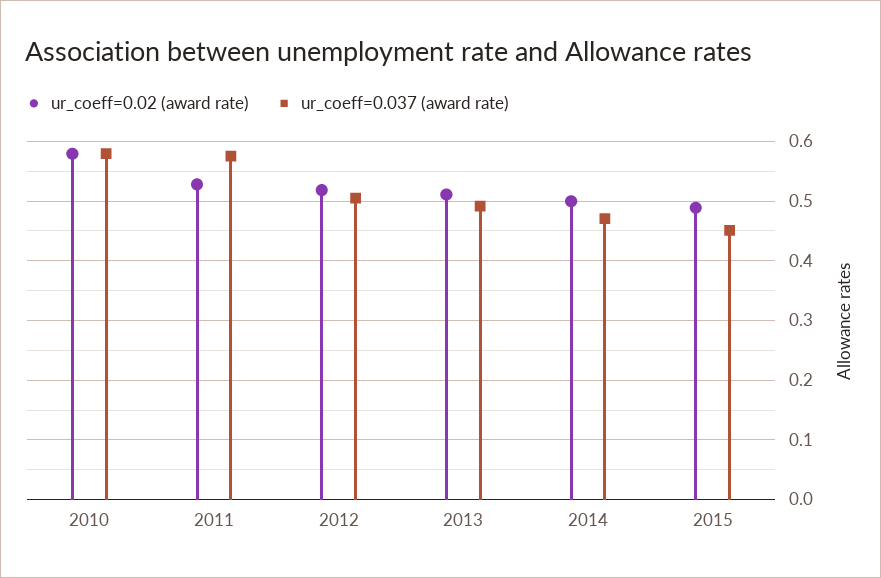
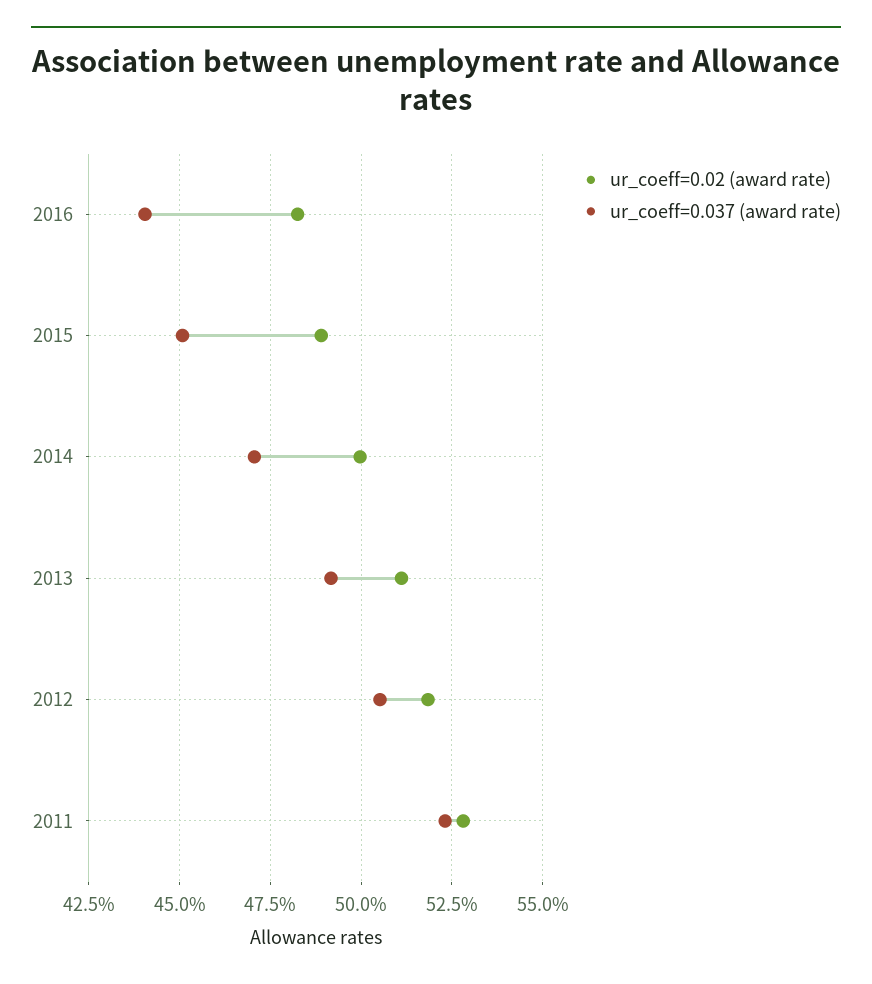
ur_coeff=0.02 (award rate), 2010: 0.58 -> none
ur_coeff=0.037 (award rate), 2010: 0.58 -> none
ur_coeff=0.037 (award rate), 2011: 0.58 -> 0.5225
ur_coeff=0.02 (award rate), 2016: none -> 0.4825
ur_coeff=0.037 (award rate), 2016: none -> 0.44

